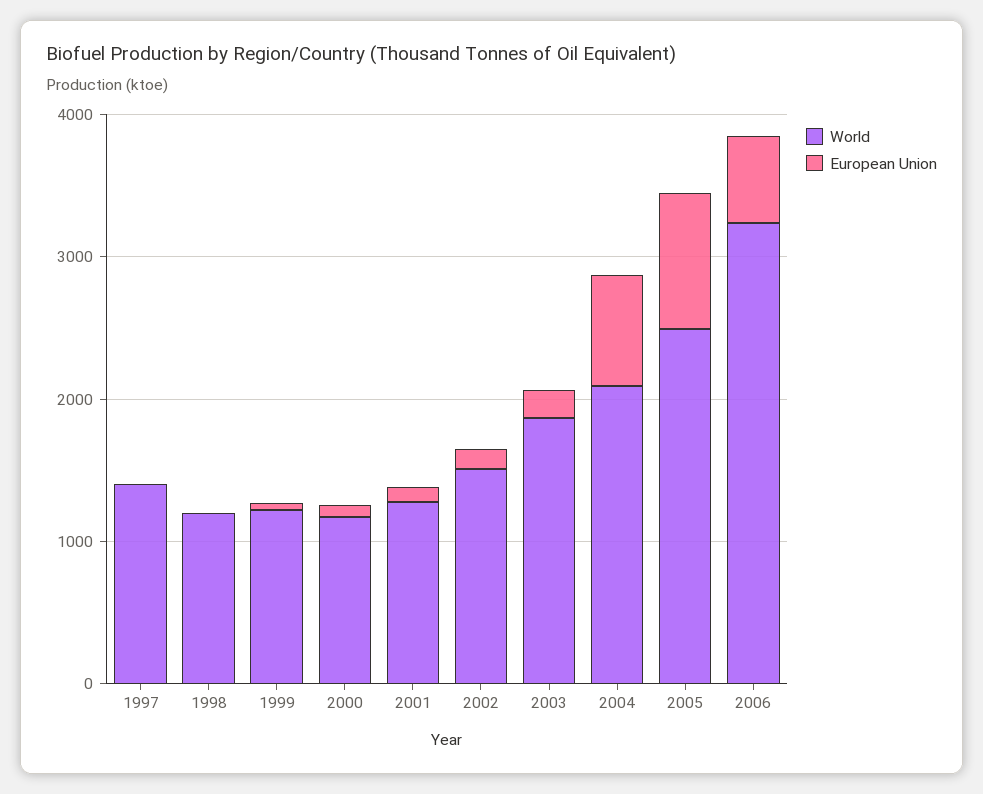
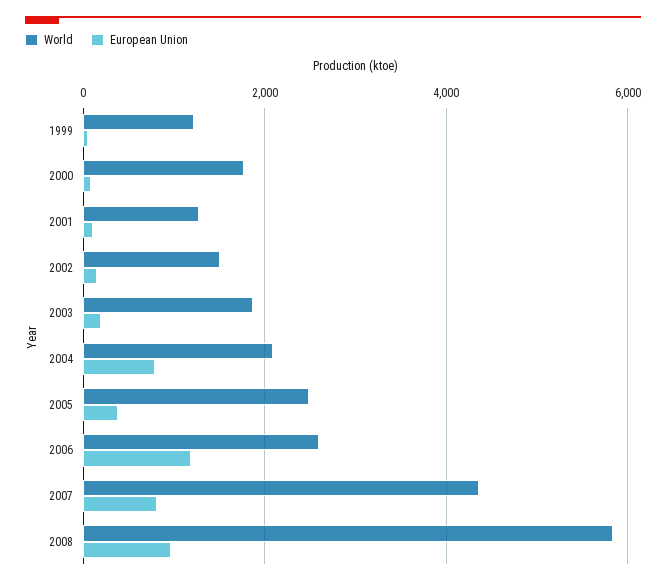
World, 1997: 1400 -> none
European Union, 1997: 0 -> none
World, 1998: 1200 -> none
European Union, 1998: 0 -> none
World, 2000: 1200 -> 1800
European Union, 2005: 1000 -> 400
World, 2006: 3200 -> 2600
European Union, 2006: 600 -> 1200
World, 2007: none -> 4400
European Union, 2007: none -> 800
World, 2008: none -> 5800
European Union, 2008: none -> 1000

